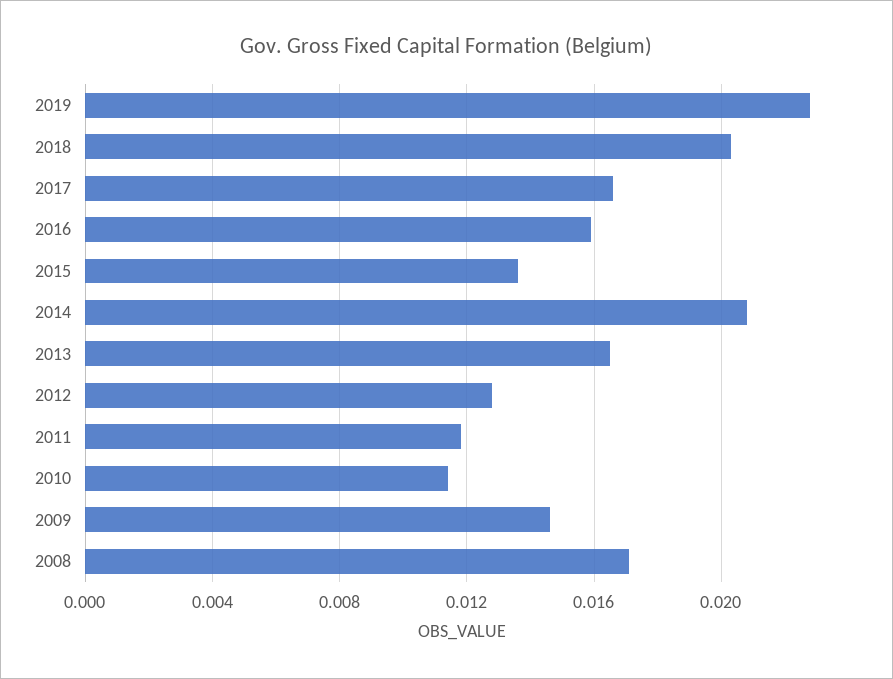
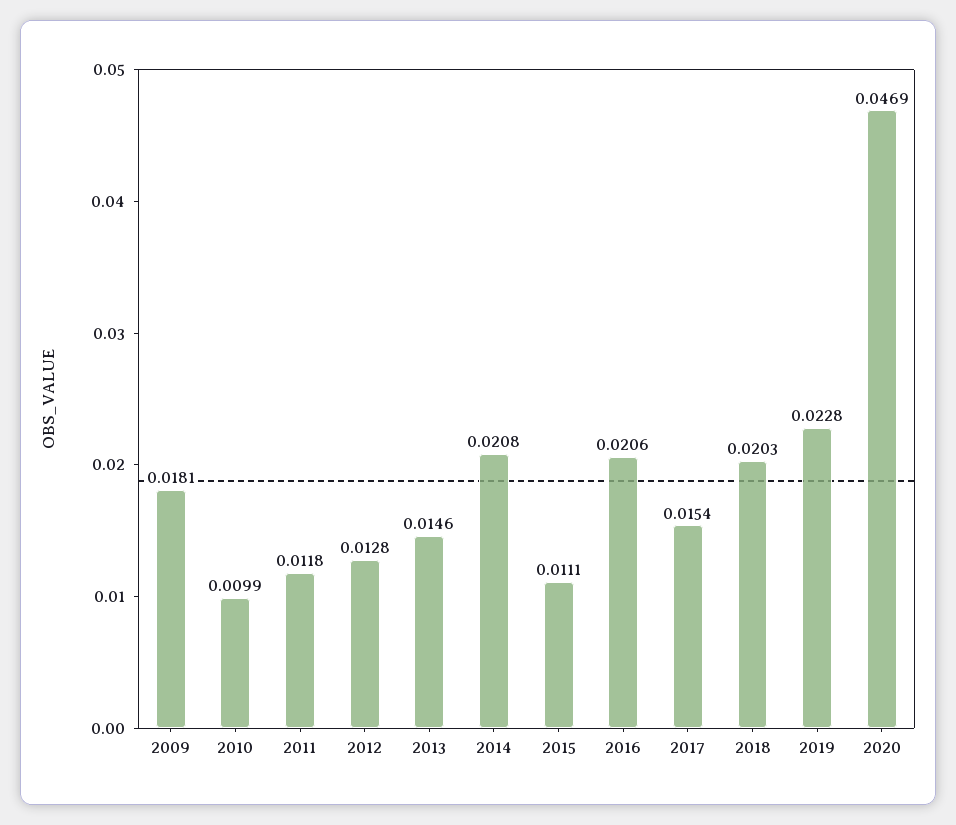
2017: 0.0165 -> 0.0154
2016: 0.016 -> 0.0206
2015: 0.0135 -> 0.0111
2013: 0.0165 -> 0.0146
2010: 0.0115 -> 0.0099
2009: 0.0145 -> 0.0181
2008: 0.017 -> none
2020: none -> 0.0469

